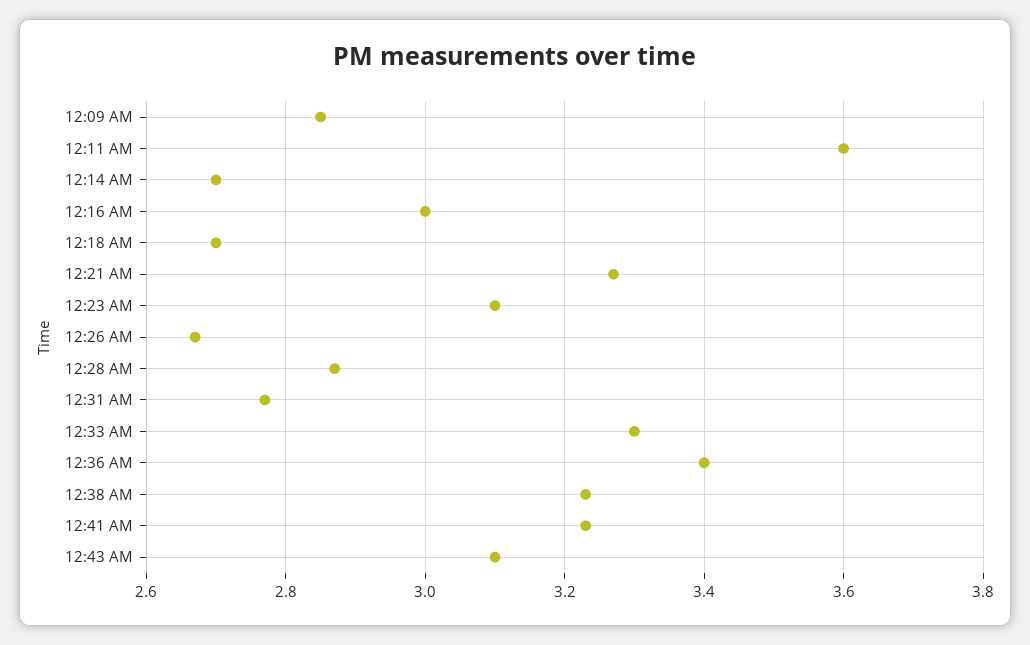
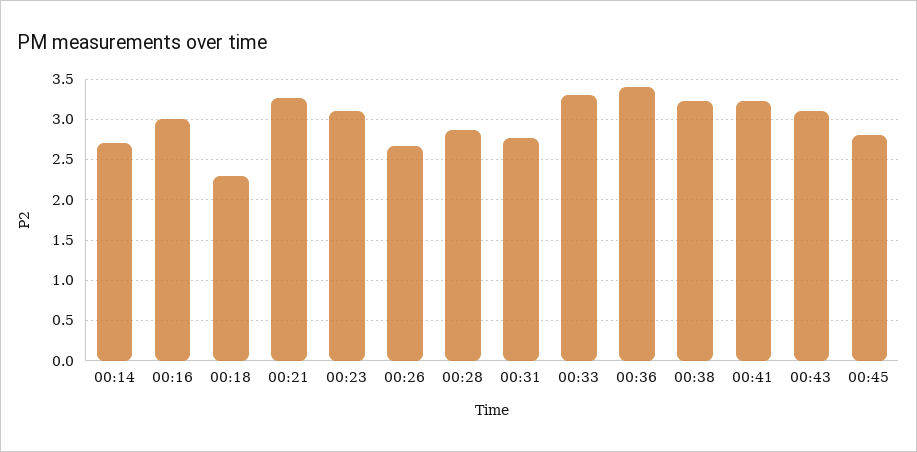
12:09 AM: 2.85 -> none
12:11 AM: 3.6 -> none
12:18 AM: 2.7 -> 2.3
00:45: none -> 2.8

